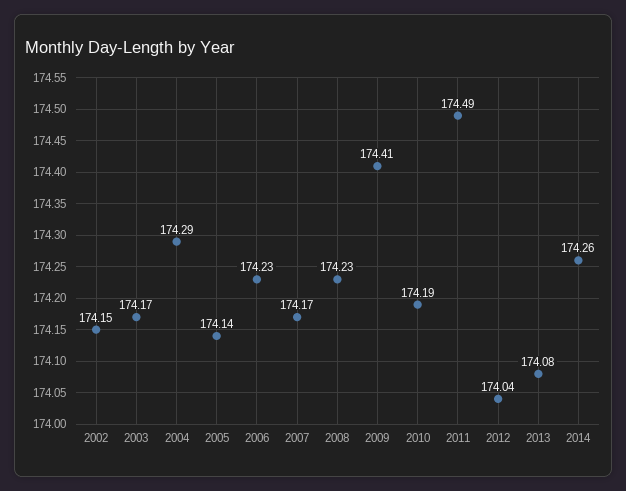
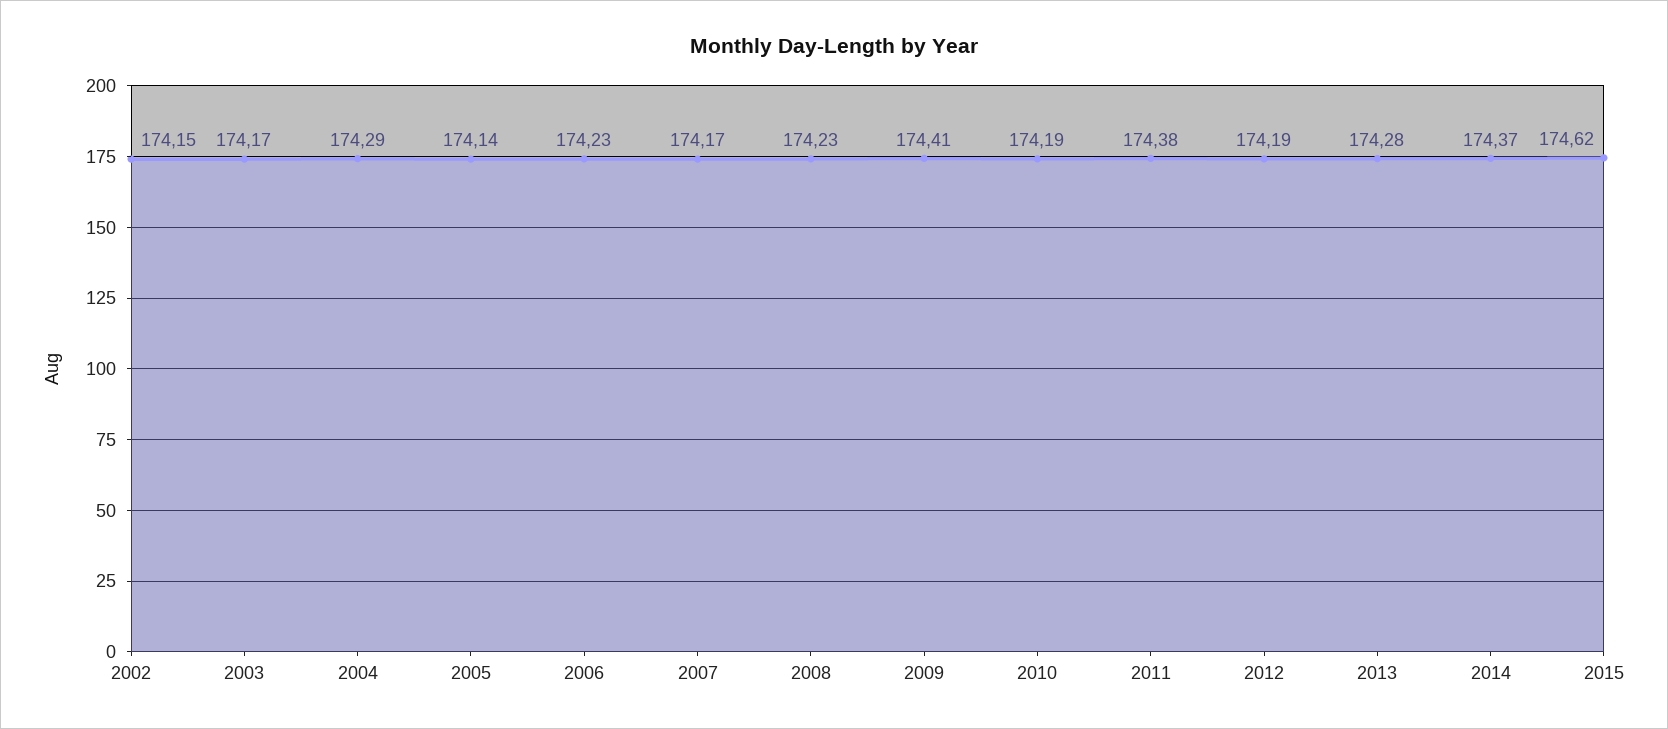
2011: 174.49 -> 174.38
2012: 174.04 -> 174.19
2013: 174.08 -> 174.28
2014: 174.26 -> 174.37
2015: none -> 174.62

